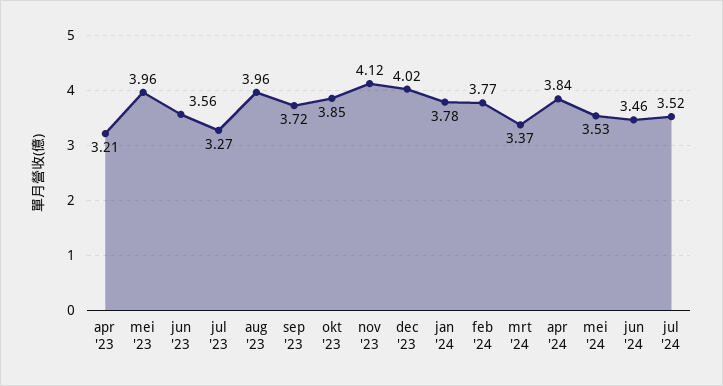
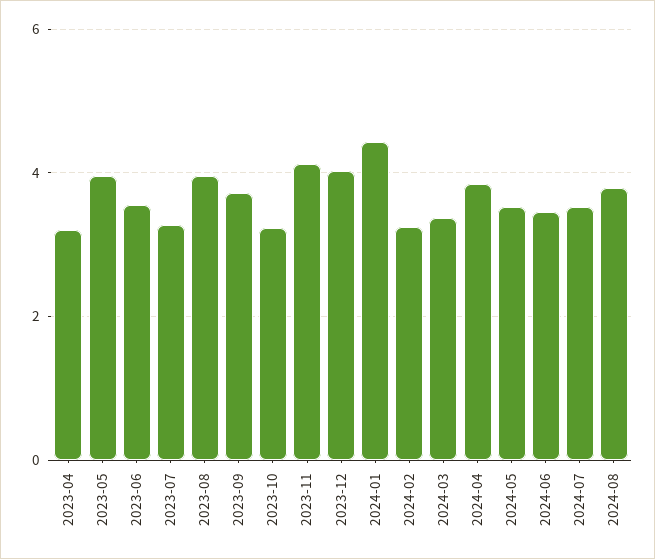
okt '23: 3.85 -> 3.2
jan '24: 3.78 -> 4.4
feb '24: 3.77 -> 3.2
2024-08: none -> 3.8

